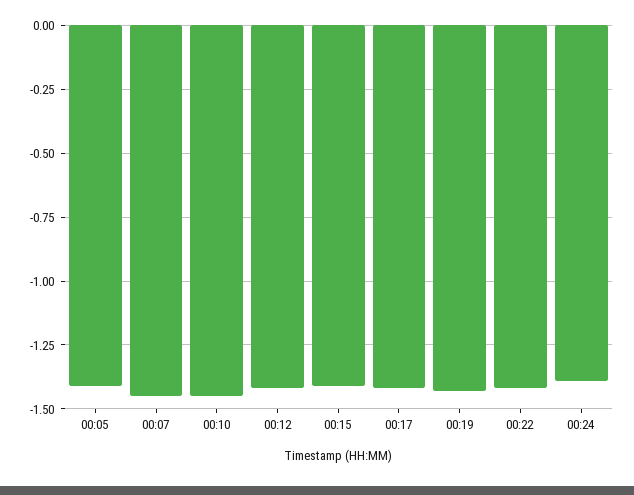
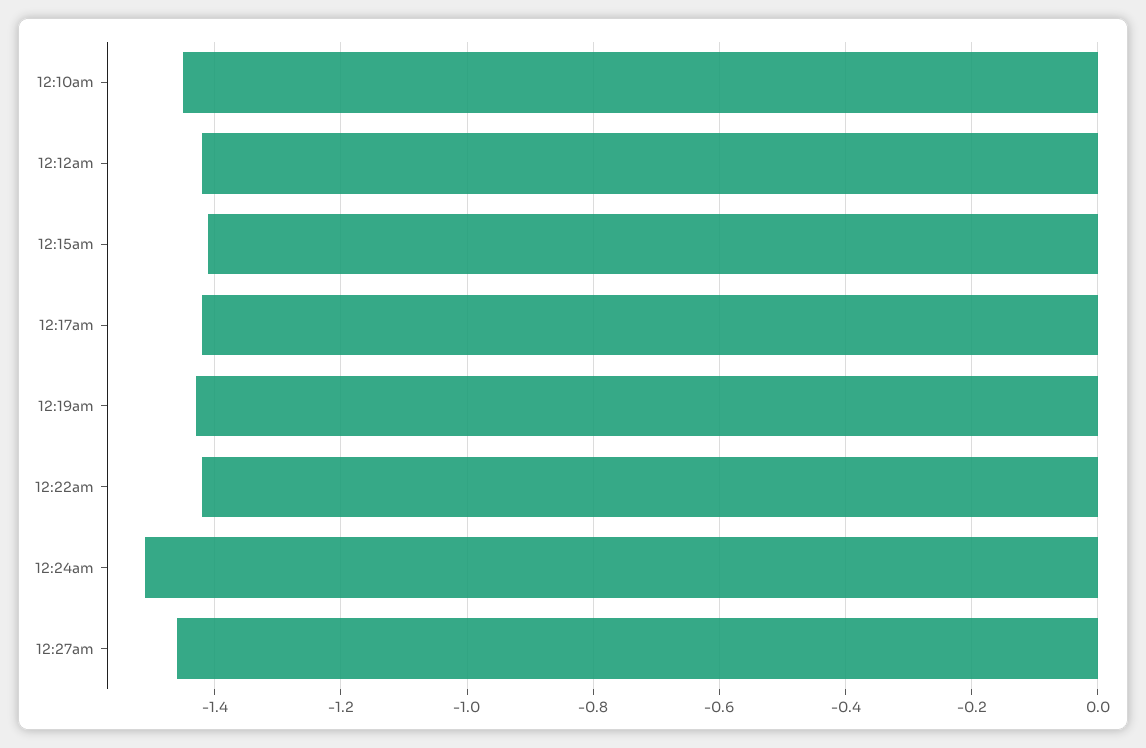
00:05: -1.4 -> none
00:07: -1.45 -> none
00:24: -1.4 -> -1.5
12:27am: none -> -1.45

